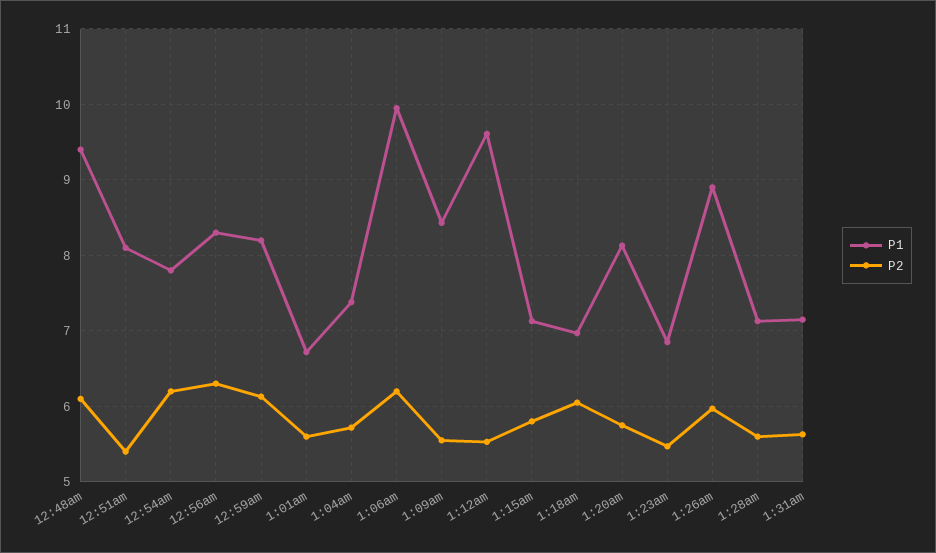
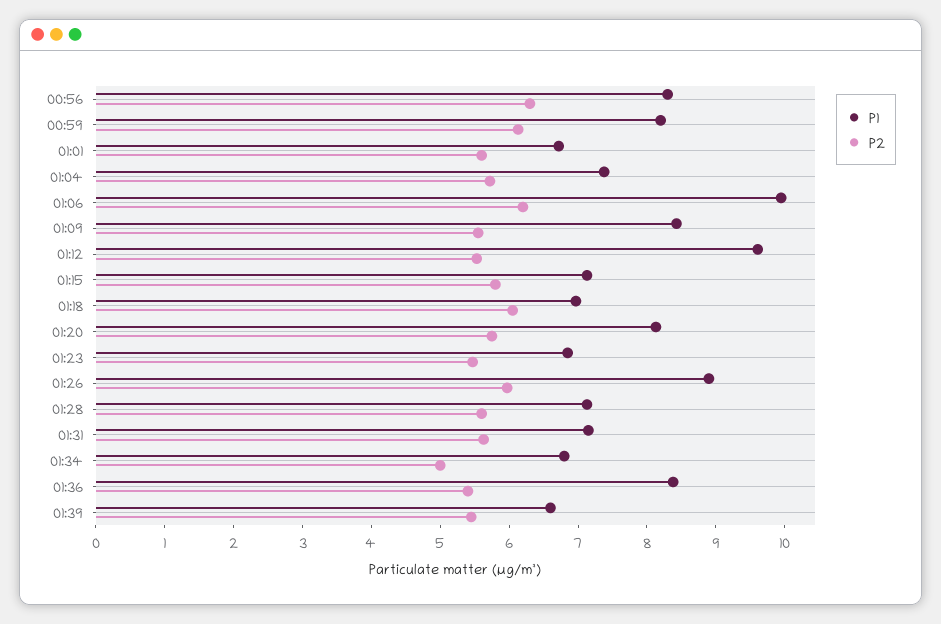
P1, 12:48am: 9.4 -> none
P2, 12:48am: 6.1 -> none
P1, 12:51am: 8.1 -> none
P2, 12:51am: 5.4 -> none
P1, 12:54am: 7.8 -> none
P2, 12:54am: 6.2 -> none
P1, 01:34: none -> 6.8
P2, 01:34: none -> 5
P1, 01:36: none -> 8.4
P2, 01:36: none -> 5.4
P1, 01:39: none -> 6.6
P2, 01:39: none -> 5.4

